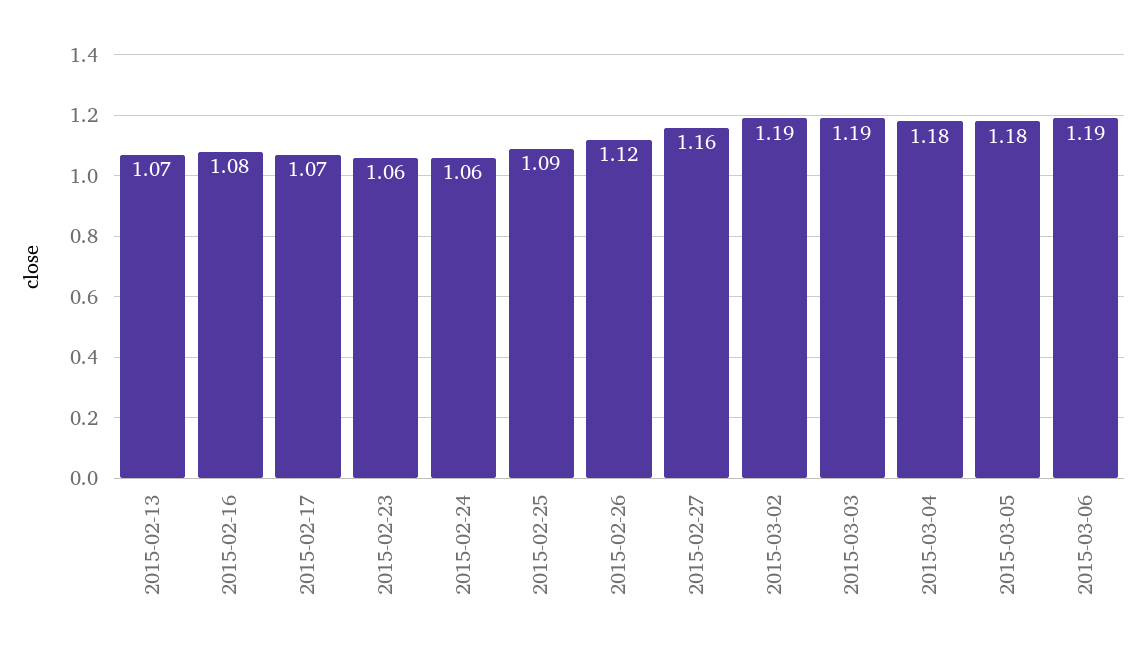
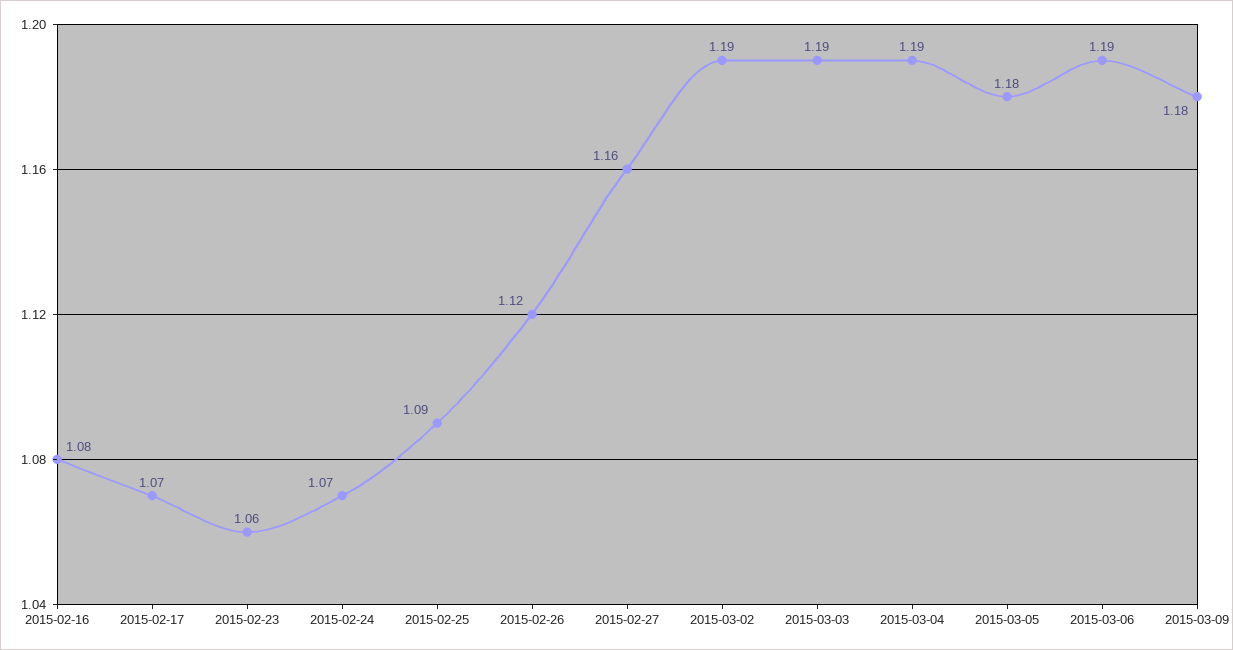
2015-02-13: 1.07 -> none
2015-02-24: 1.06 -> 1.07
2015-03-04: 1.18 -> 1.19
2015-03-09: none -> 1.18

